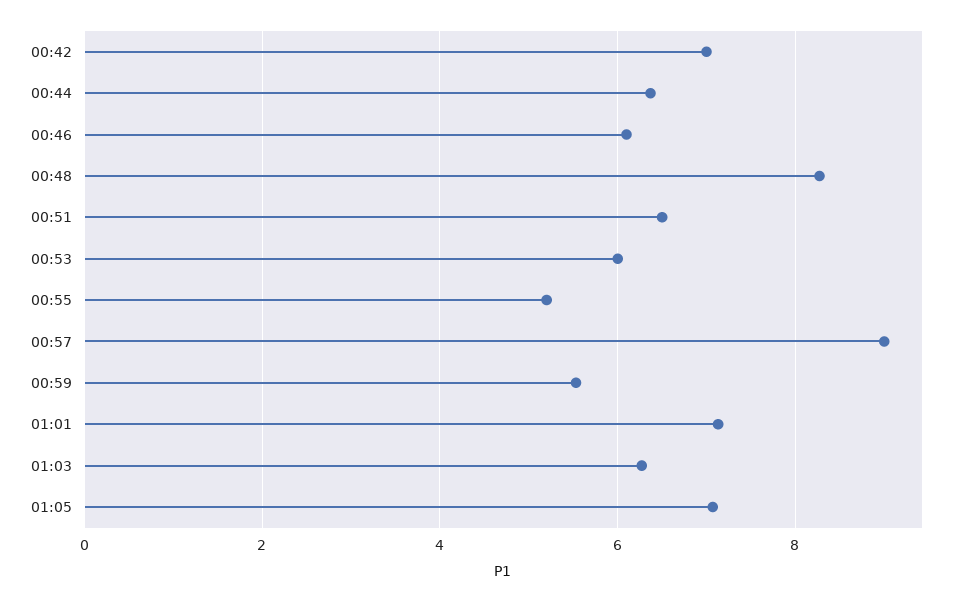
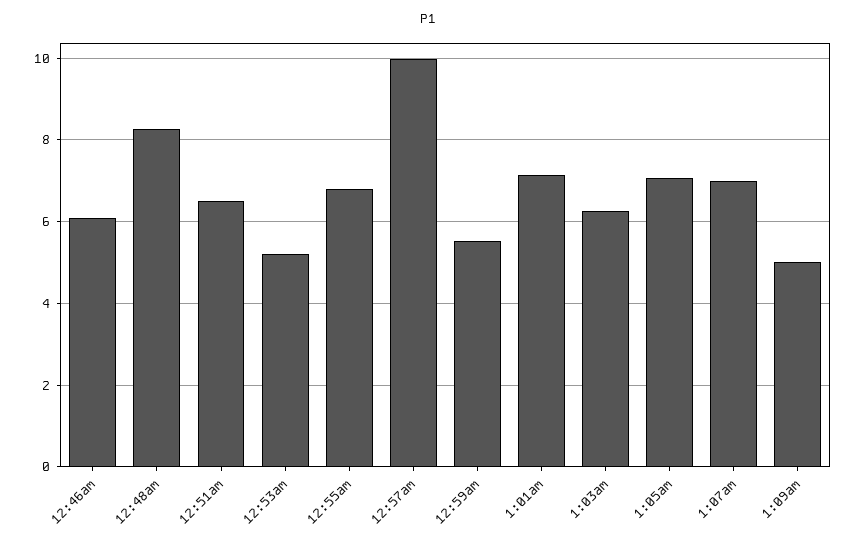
00:42: 7 -> none
00:44: 6.4 -> none
00:53: 6 -> 5.2
00:55: 5.2 -> 6.8
00:57: 9 -> 10
1:07am: none -> 7
1:09am: none -> 5

